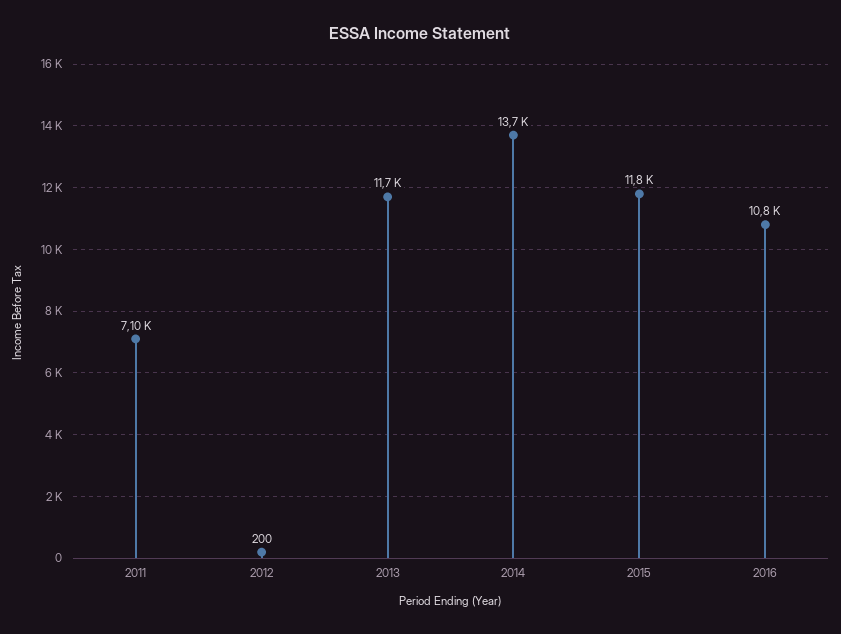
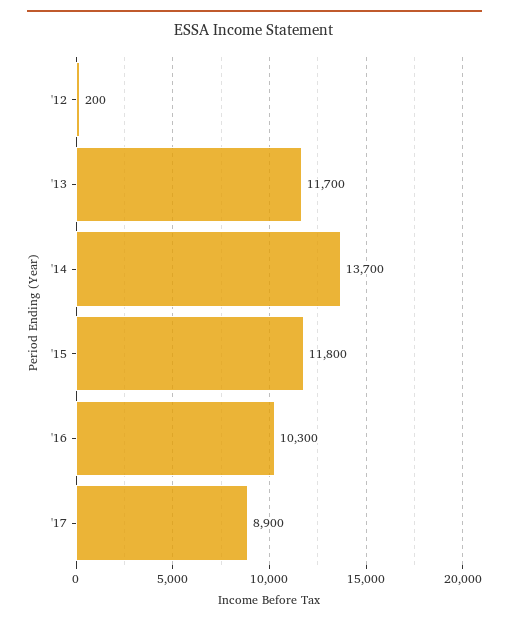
2011: 7100 -> none
2016: 10800 -> 10300
'17: none -> 8900

